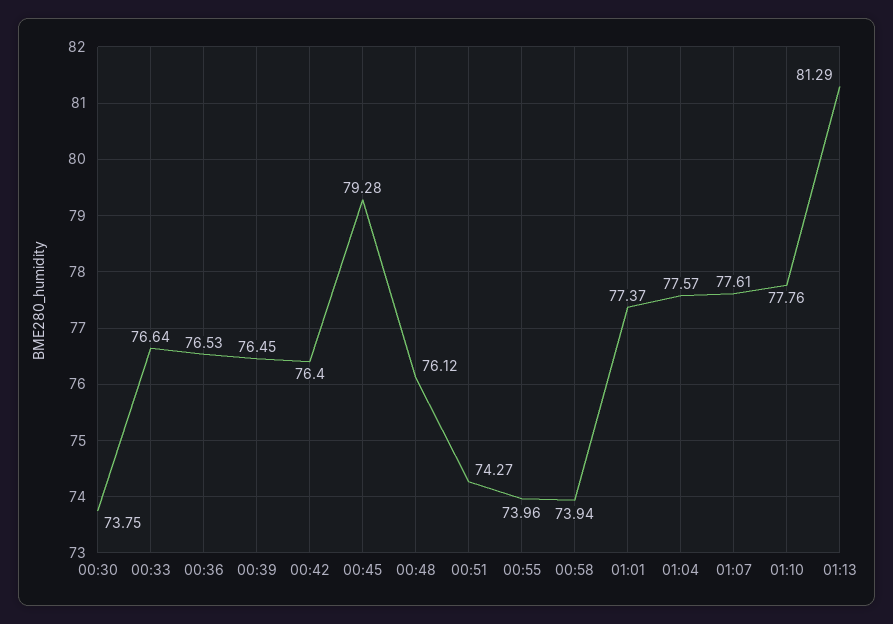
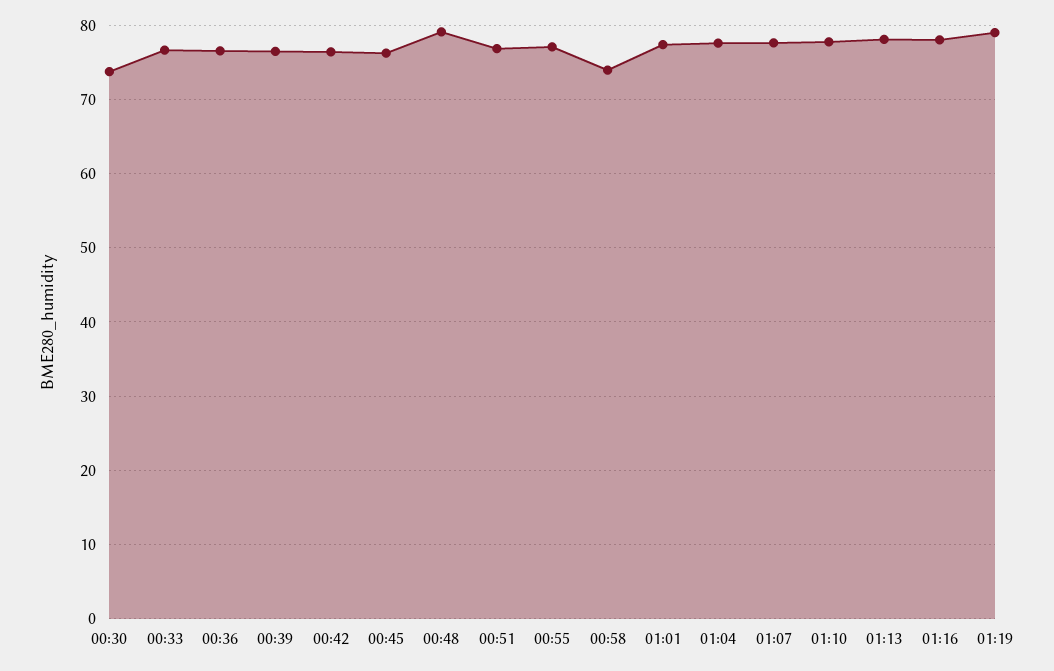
00:45: 79.28 -> 76
00:48: 76.12 -> 79
00:51: 74.27 -> 77
00:55: 73.96 -> 77
01:13: 81.29 -> 78
01:16: none -> 78
01:19: none -> 79

